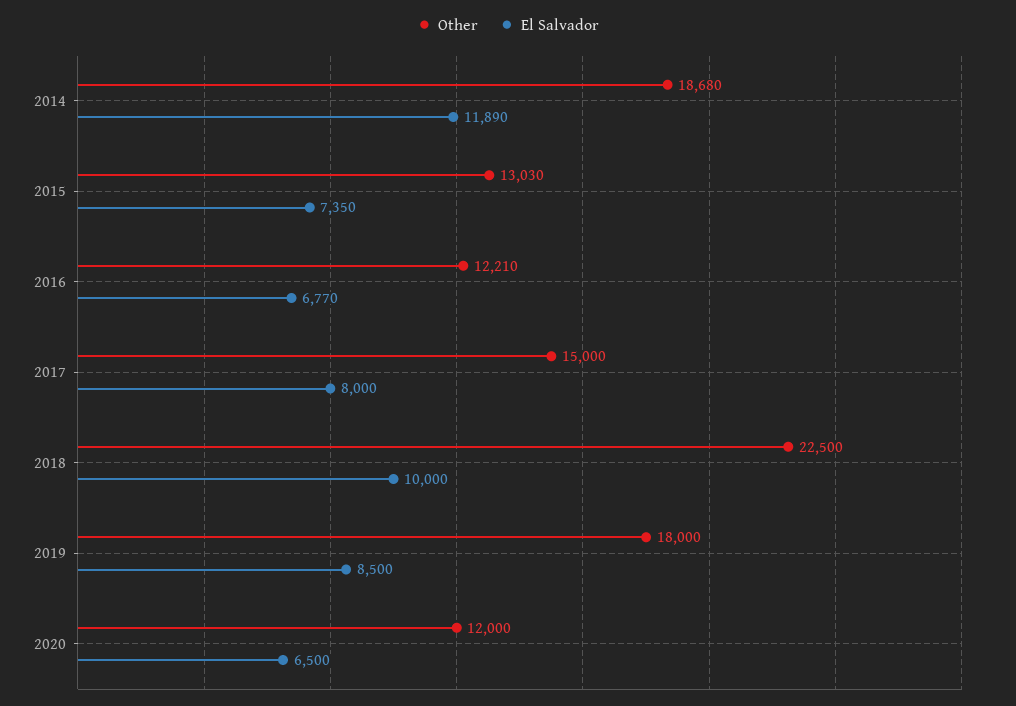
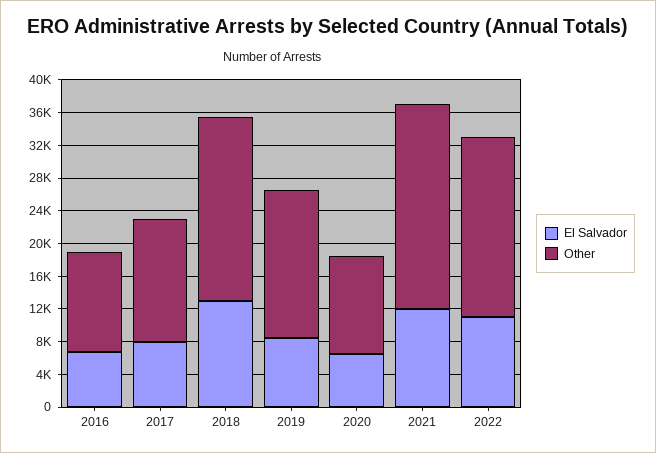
Other, 2014: 18680 -> none
El Salvador, 2014: 11890 -> none
Other, 2015: 13030 -> none
El Salvador, 2015: 7350 -> none
El Salvador, 2018: 10000 -> 13000
El Salvador, 2021: none -> 12000
Other, 2021: none -> 25000
El Salvador, 2022: none -> 11000
Other, 2022: none -> 22000

